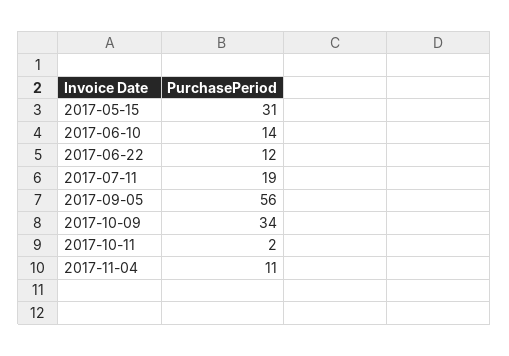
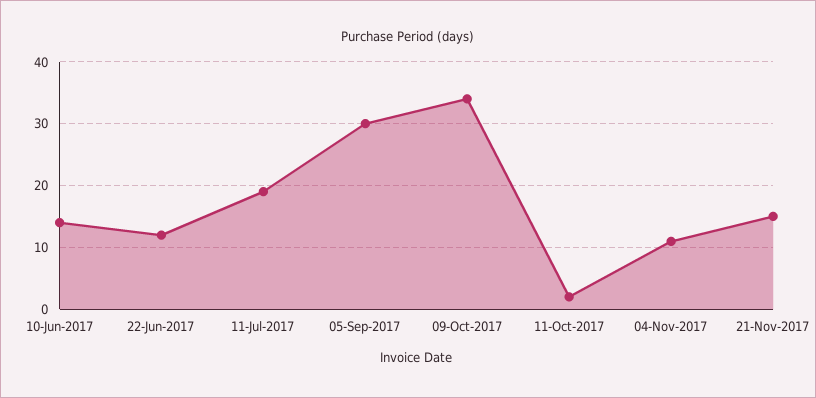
2017-05-15: 31 -> none
2017-09-05: 56 -> 30
21-Nov-2017: none -> 15

